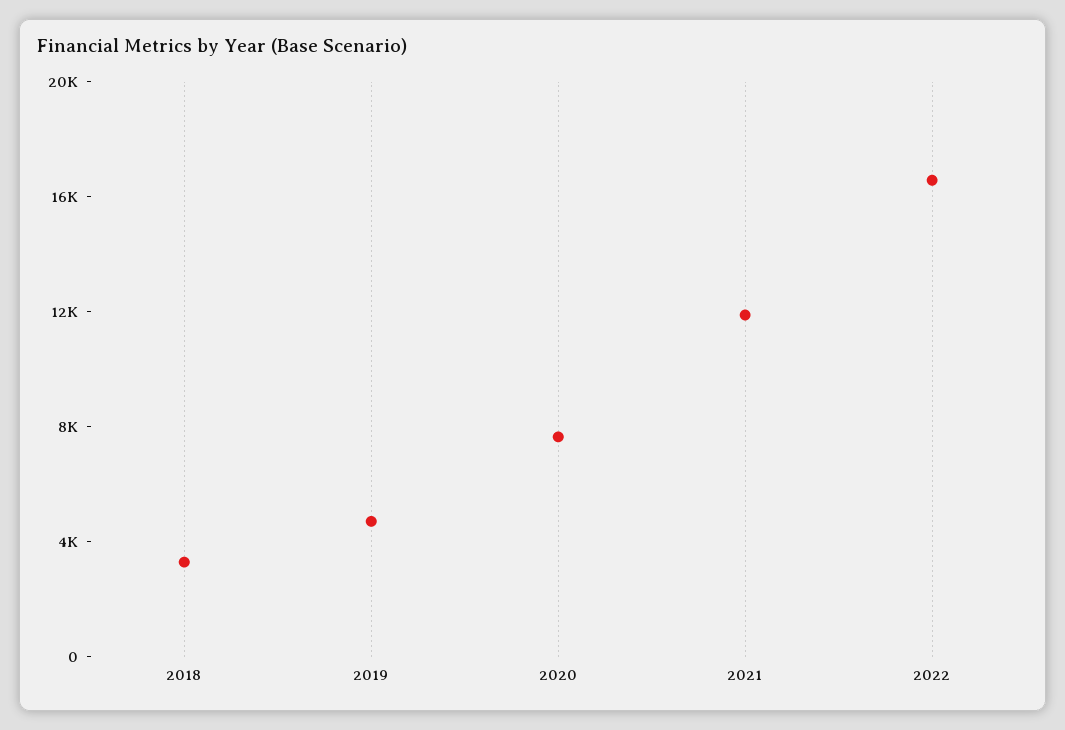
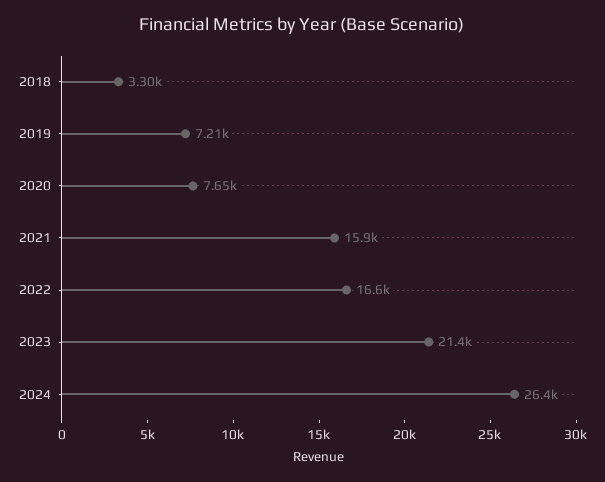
2019: 5000 -> 7210
2021: 12000 -> 15900
2023: none -> 21400
2024: none -> 26400

